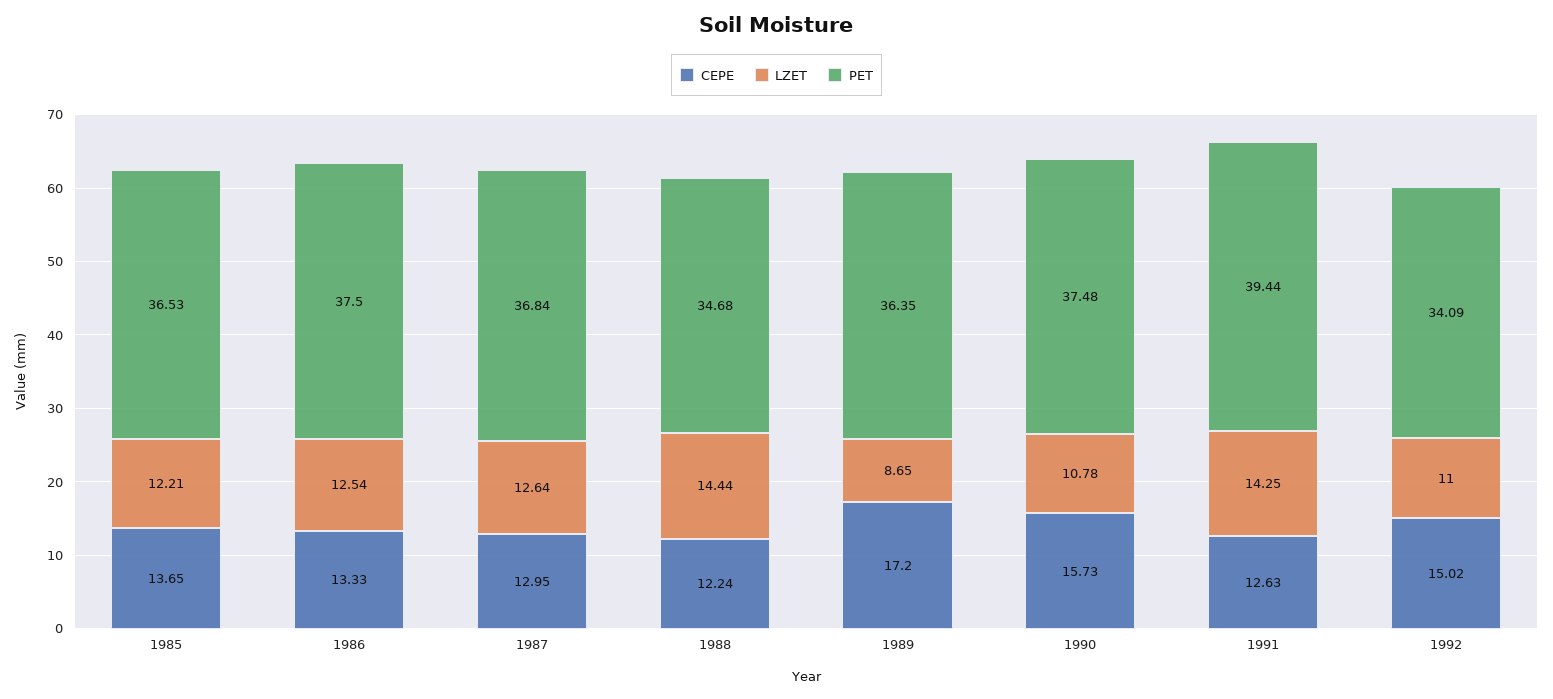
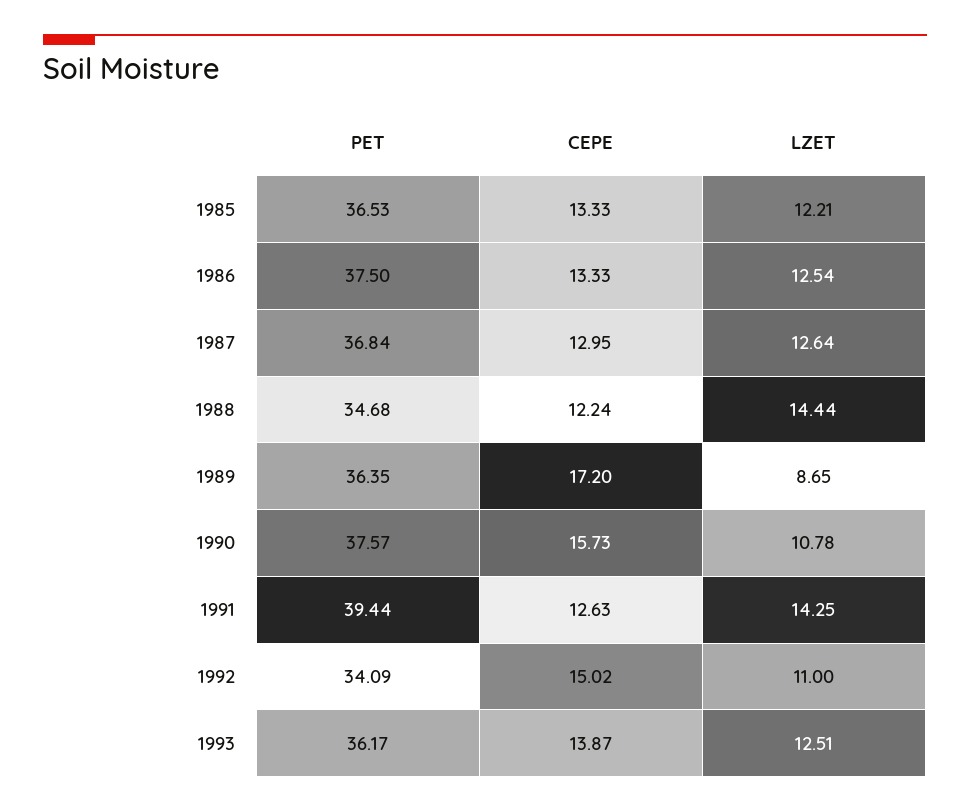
CEPE, 1985: 13.65 -> 13.33
PET, 1990: 37.48 -> 37.57
PET, 1993: none -> 36.17
CEPE, 1993: none -> 13.87
LZET, 1993: none -> 12.51

